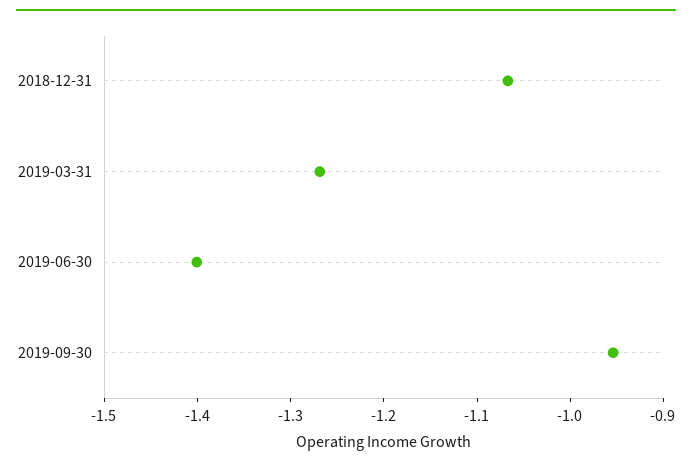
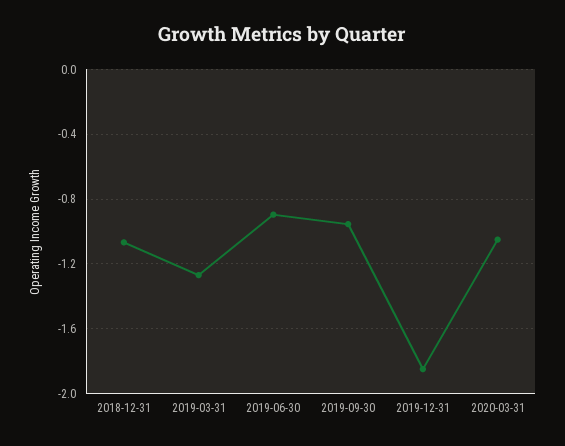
2019-06-30: -1.4 -> -0.9
2019-12-31: none -> -1.85
2020-03-31: none -> -1.05

